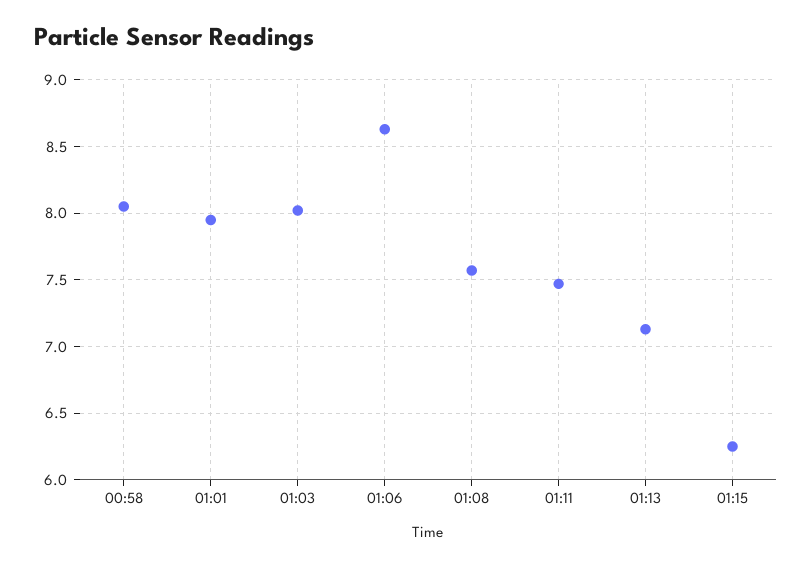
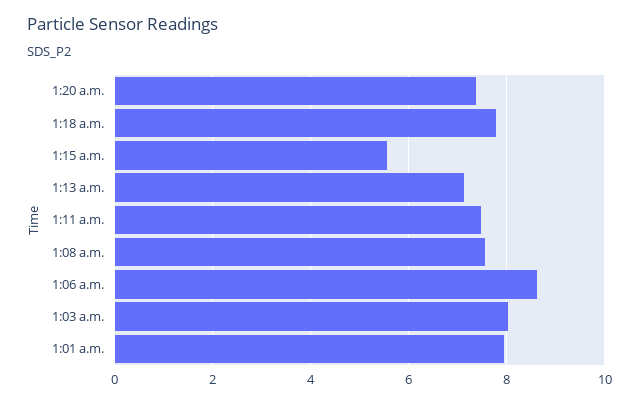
00:58: 8.05 -> none
01:15: 6.25 -> 5.6
1:20 a.m.: none -> 7.4
1:18 a.m.: none -> 7.8

